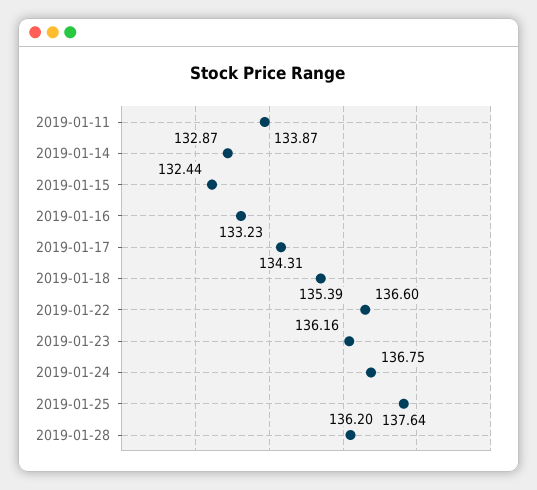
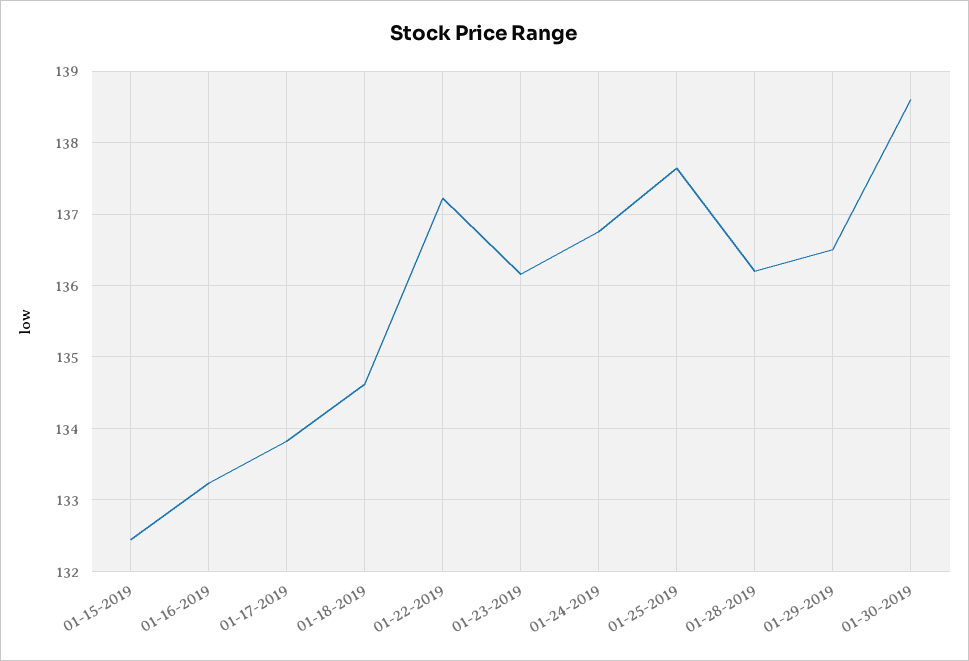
2019-01-11: 133.87 -> none
2019-01-14: 132.87 -> none
2019-01-17: 134.31 -> 133.8
2019-01-18: 135.39 -> 134.6
2019-01-22: 136.6 -> 137.2
01-29-2019: none -> 136.5
01-30-2019: none -> 138.6

